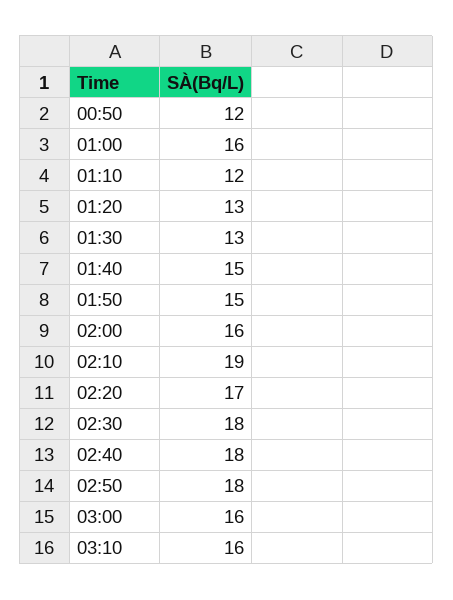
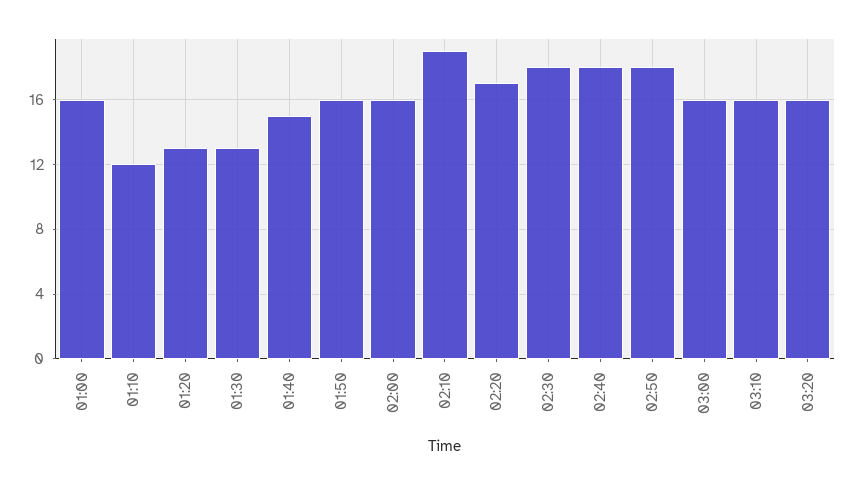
00:50: 12 -> none
01:50: 15 -> 16
03:20: none -> 16

